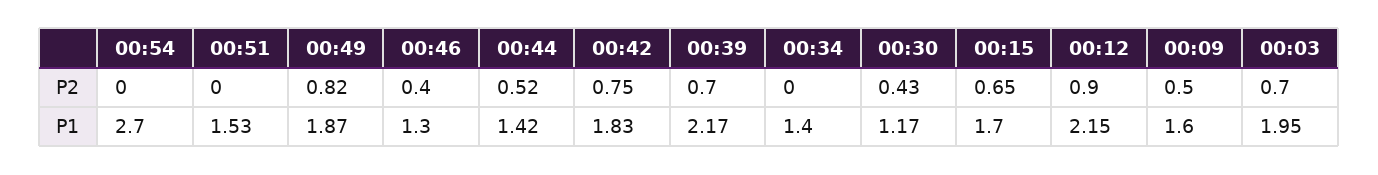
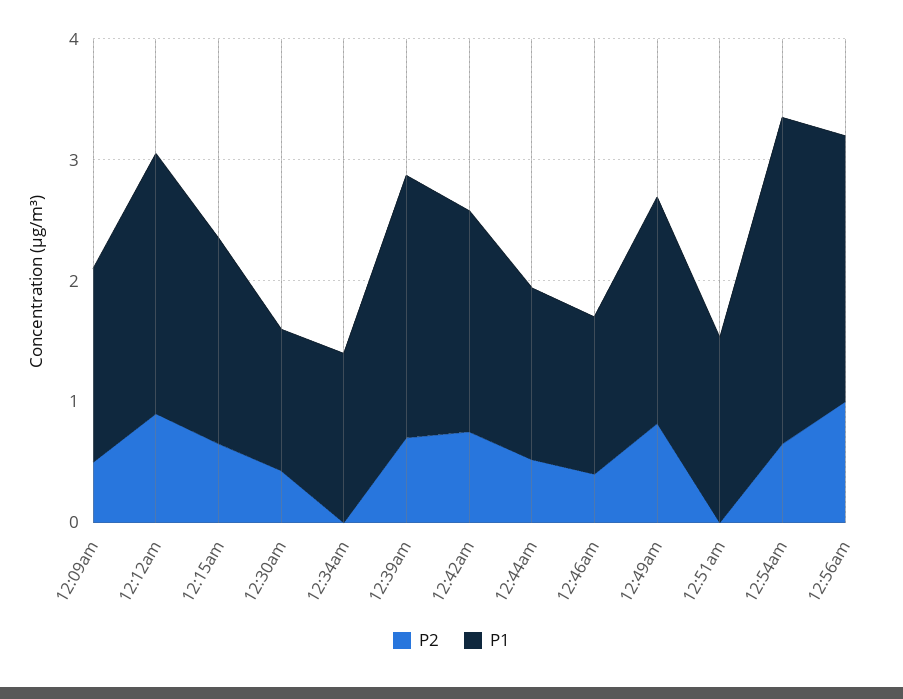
P2, 00:54: 0 -> 0.6
P2, 00:03: 0.7 -> none
P1, 00:03: 1.95 -> none
P2, 12:56am: none -> 1
P1, 12:56am: none -> 2.2

